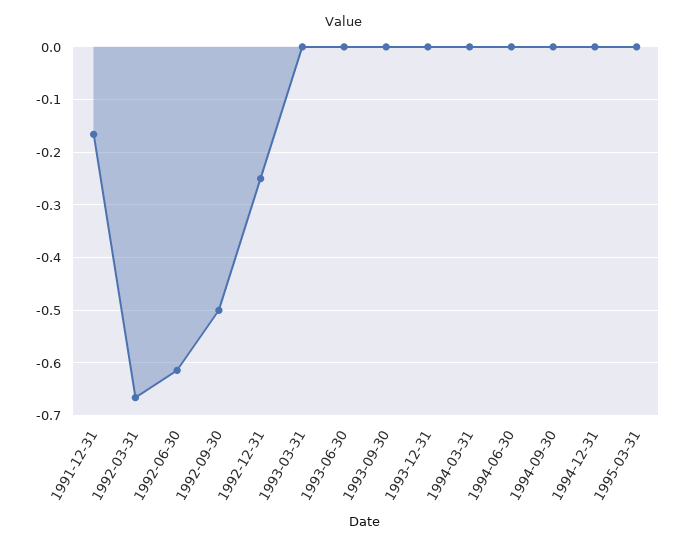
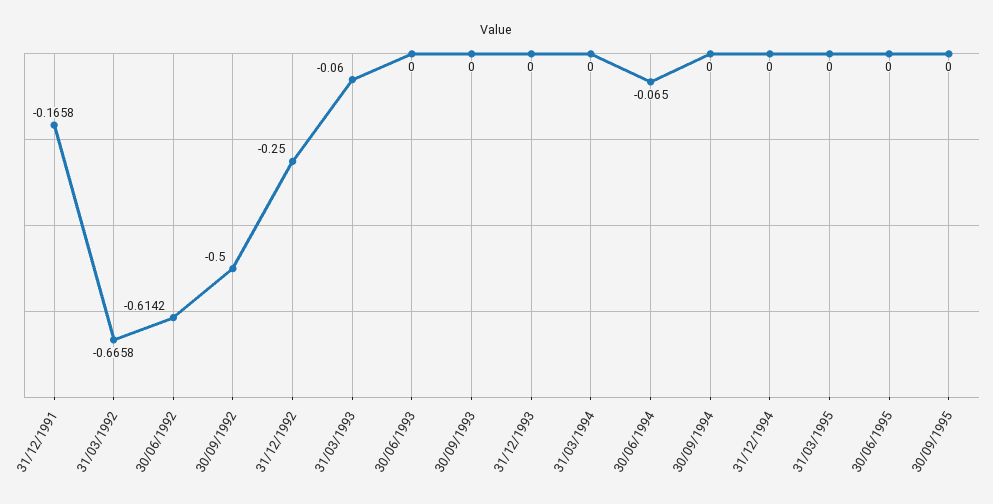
1993-03-31: 0 -> -0.06
1994-06-30: 0 -> -0.065
30/06/1995: none -> 0
30/09/1995: none -> 0

